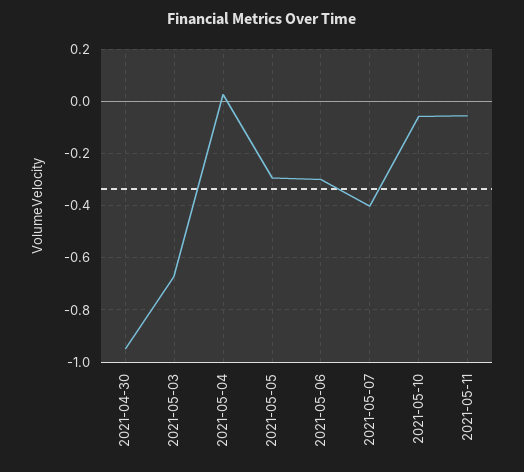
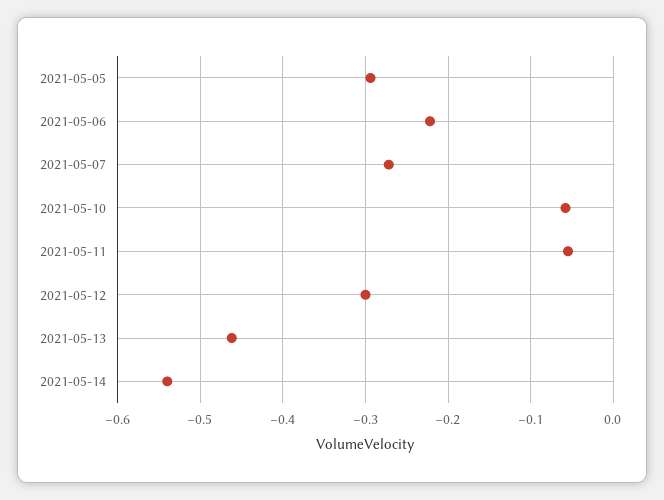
2021-04-30: -0.95 -> none
2021-05-03: -0.675 -> none
2021-05-04: 0.025 -> none
2021-05-06: -0.3 -> -0.22
2021-05-07: -0.4 -> -0.27
2021-05-12: none -> -0.3
2021-05-13: none -> -0.46
2021-05-14: none -> -0.54

